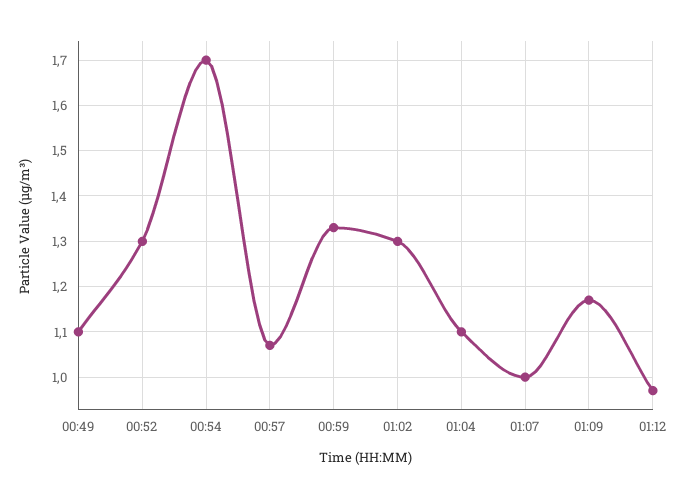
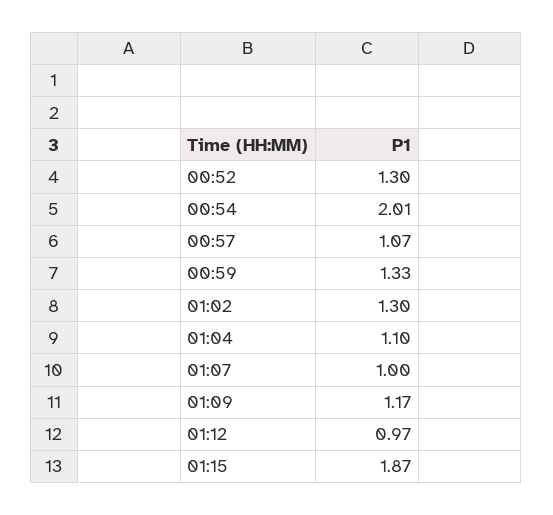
00:49: 1.1 -> none
00:54: 1.7 -> 2.01
01:15: none -> 1.87

